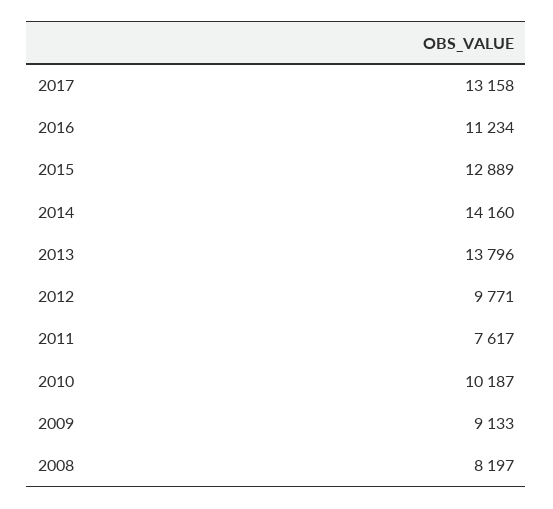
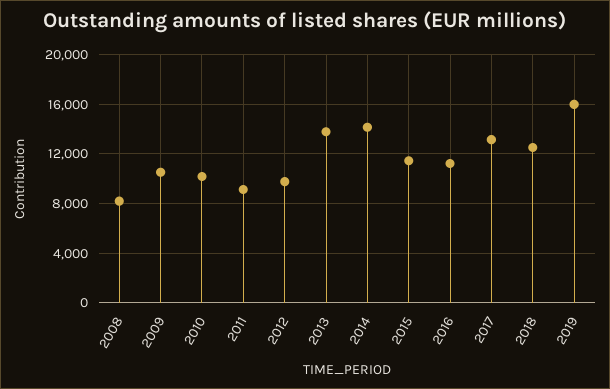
2015: 12889 -> 11500
2011: 7617 -> 9000
2009: 9133 -> 10500
2018: none -> 12500
2019: none -> 16000

